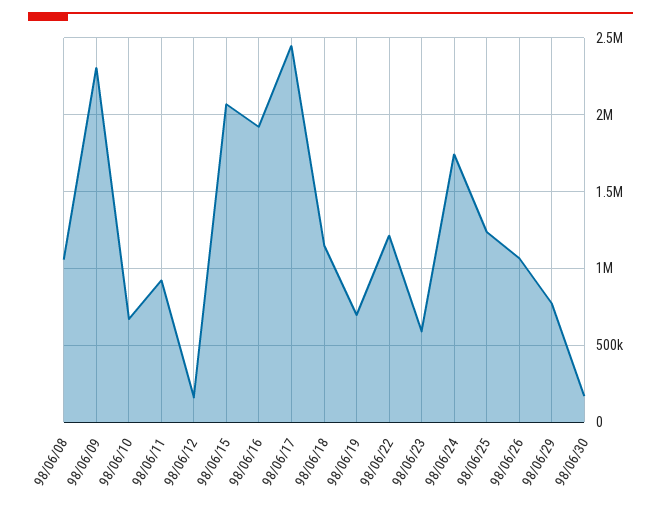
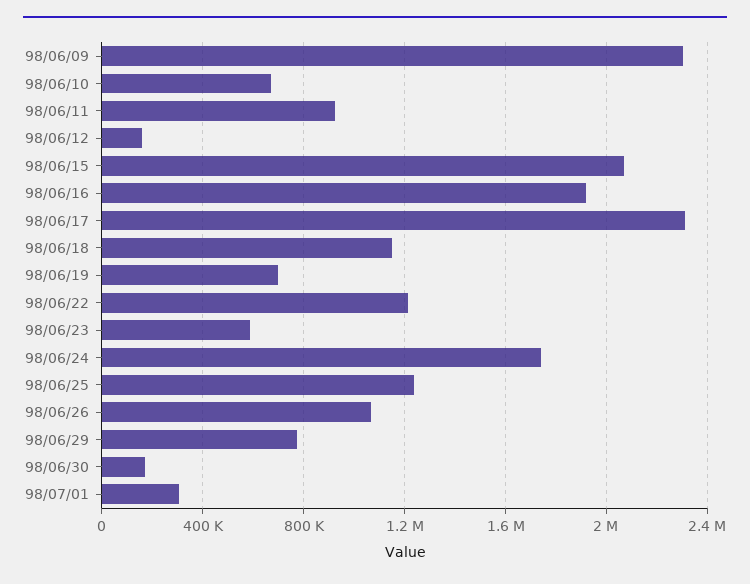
98/06/08: 1050000 -> none
98/06/17: 2450000 -> 2300000
98/07/01: none -> 300000

